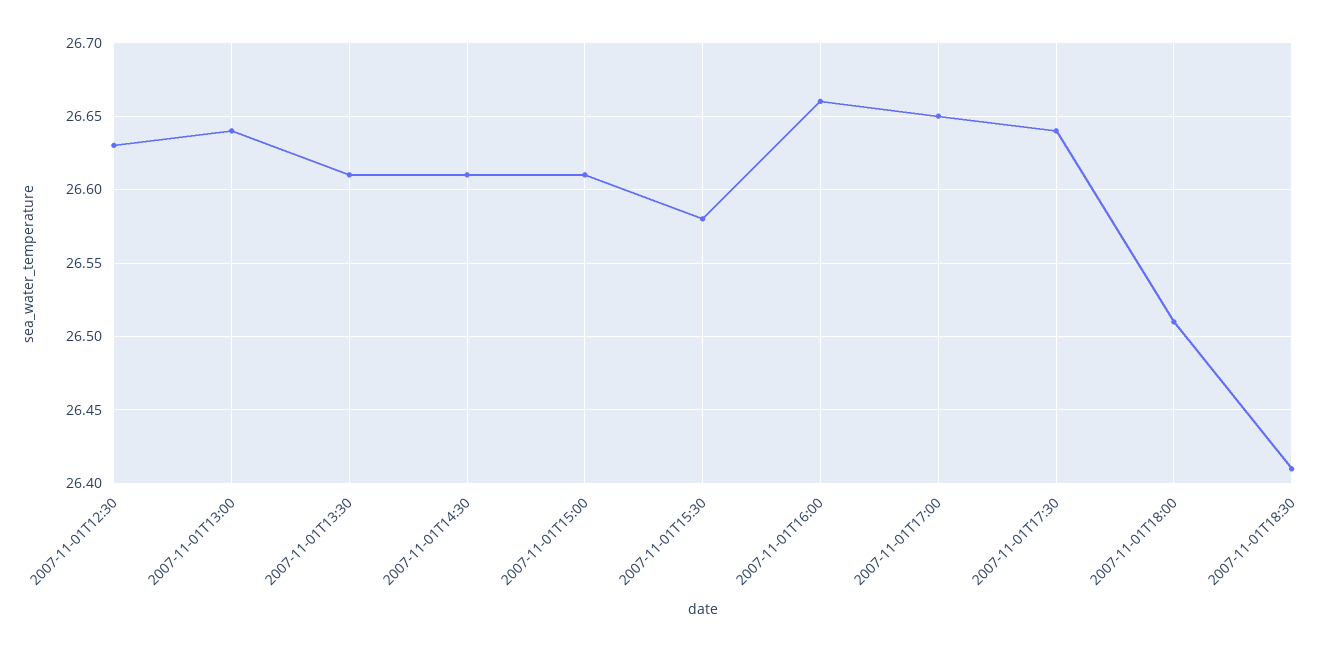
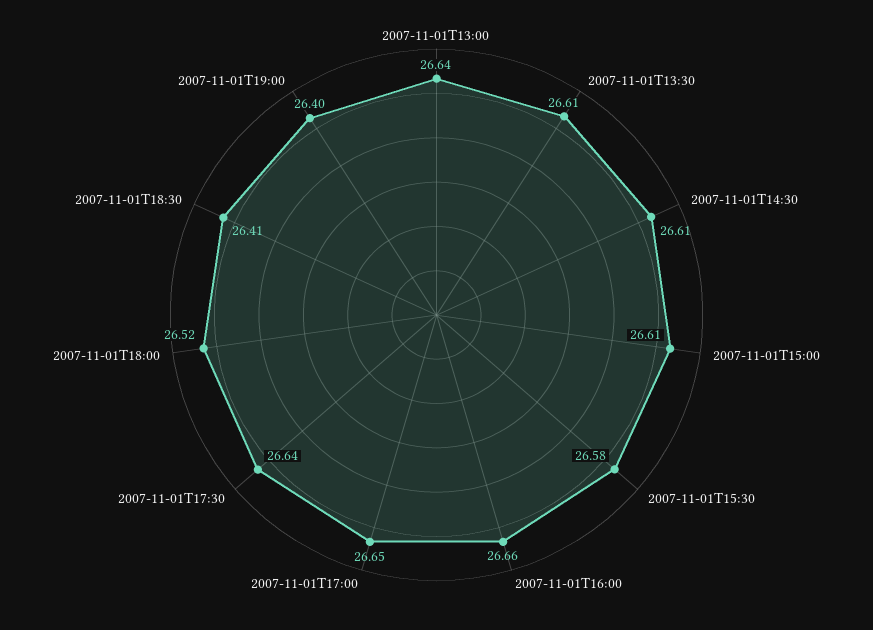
2007-11-01T12:30: 26.63 -> none
2007-11-01T18:00: 26.51 -> 26.52
2007-11-01T19:00: none -> 26.4

